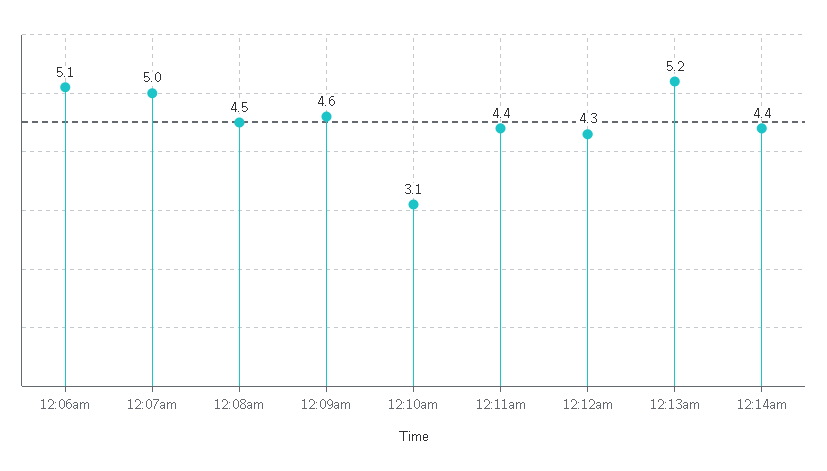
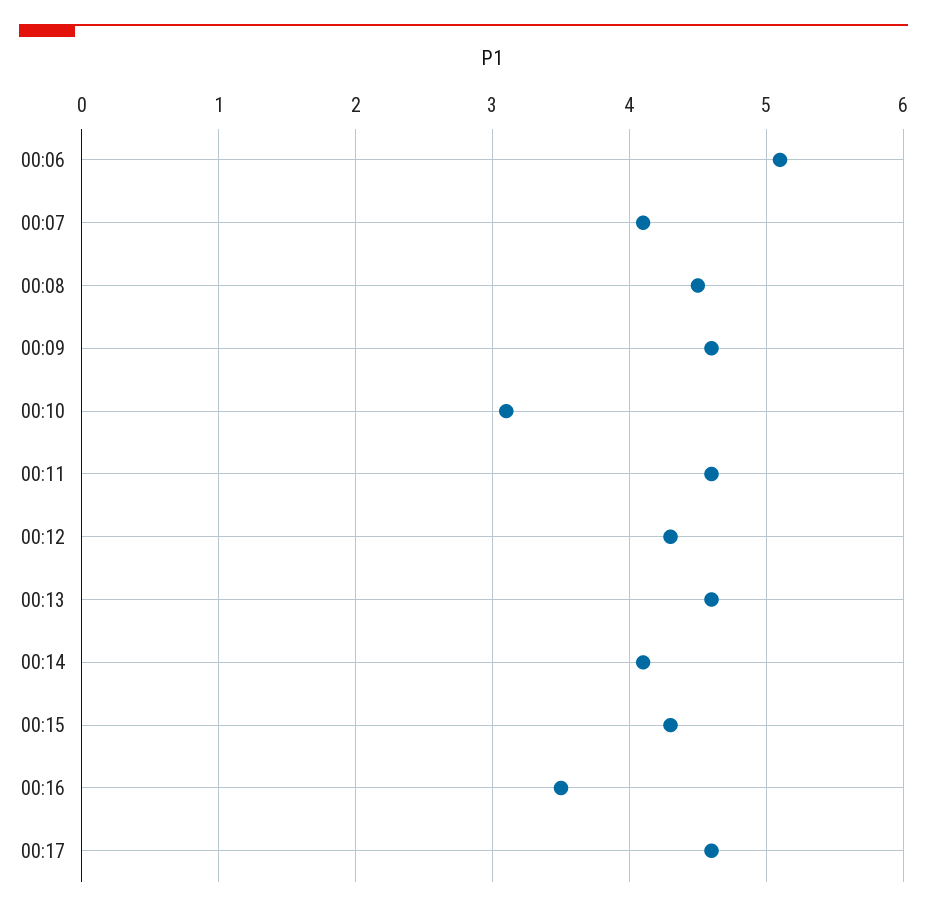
12:07am: 5 -> 4.1
12:11am: 4.4 -> 4.6
12:13am: 5.2 -> 4.6
12:14am: 4.4 -> 4.1
00:15: none -> 4.3
00:16: none -> 3.5
00:17: none -> 4.6

